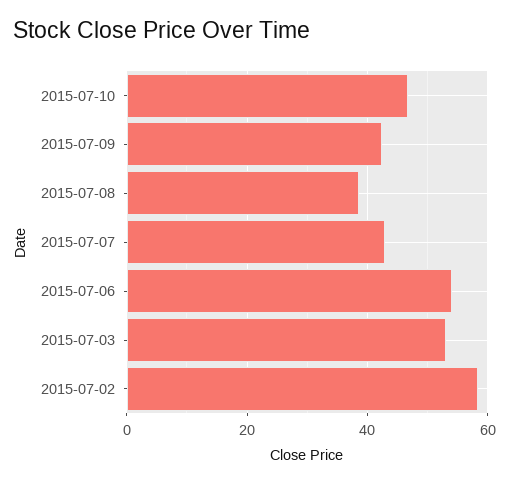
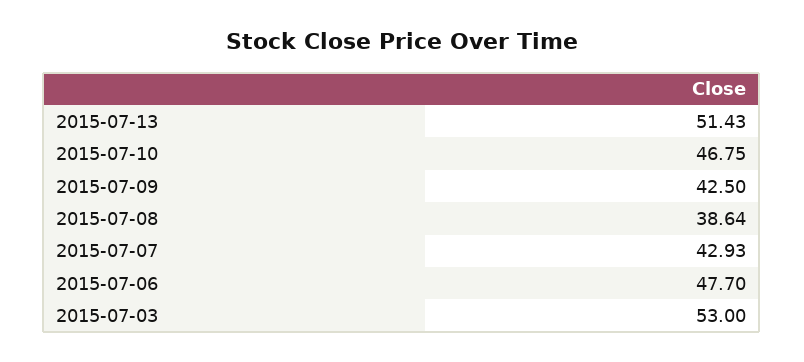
2015-07-06: 54 -> 47.7
2015-07-02: 58 -> none
2015-07-13: none -> 51.43

